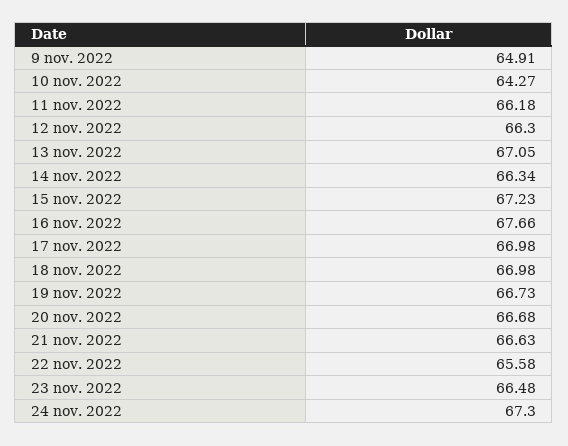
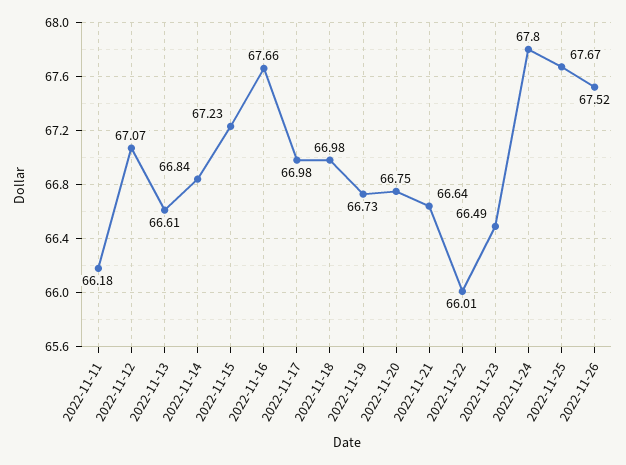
9 nov. 2022: 64.91 -> none
10 nov. 2022: 64.27 -> none
12 nov. 2022: 66.3 -> 67.07
13 nov. 2022: 67.05 -> 66.61
14 nov. 2022: 66.34 -> 66.84
20 nov. 2022: 66.68 -> 66.75
21 nov. 2022: 66.63 -> 66.64
22 nov. 2022: 65.58 -> 66.01
23 nov. 2022: 66.48 -> 66.49
24 nov. 2022: 67.3 -> 67.8
2022-11-25: none -> 67.67
2022-11-26: none -> 67.52

